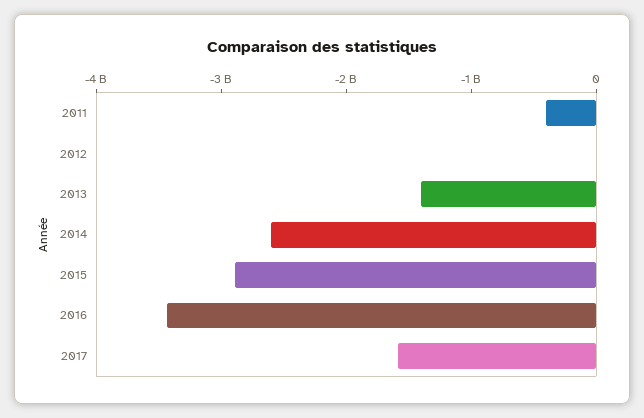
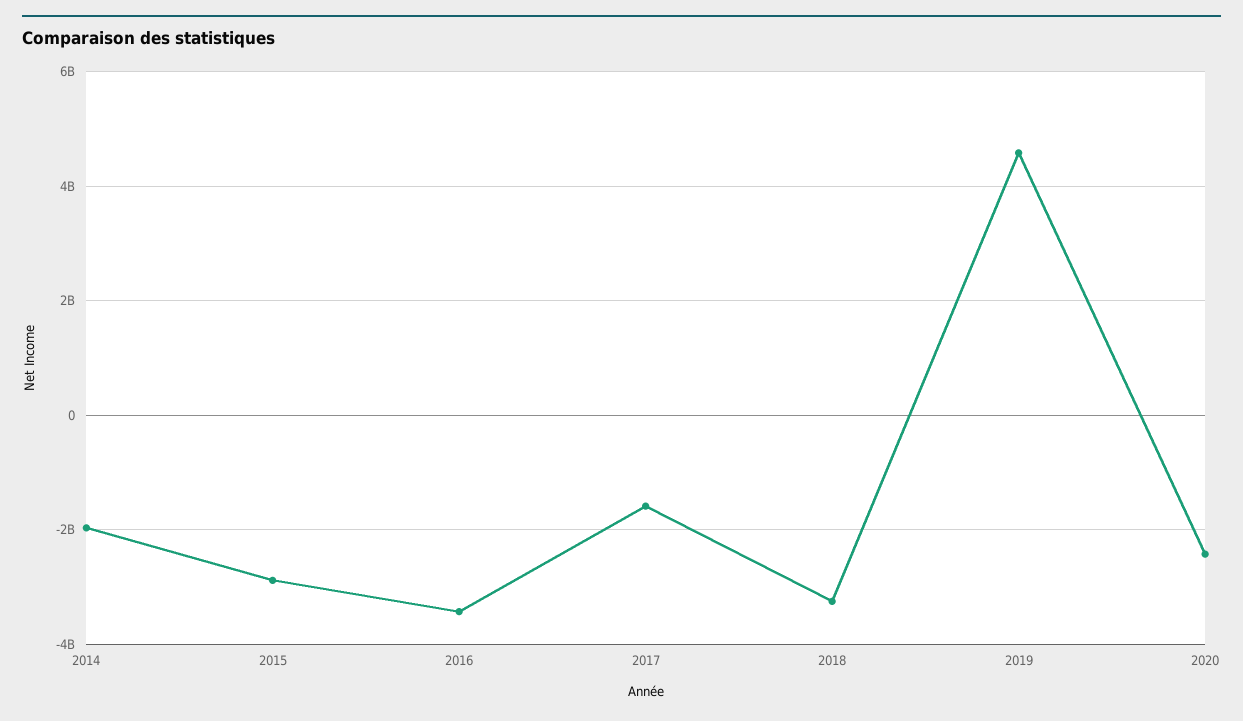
2011: -400000000 -> none
2012: 0 -> none
2013: -1400000000 -> none
2014: -2600000000 -> -2000000000
2018: none -> -3200000000
2019: none -> 4600000000
2020: none -> -2400000000

